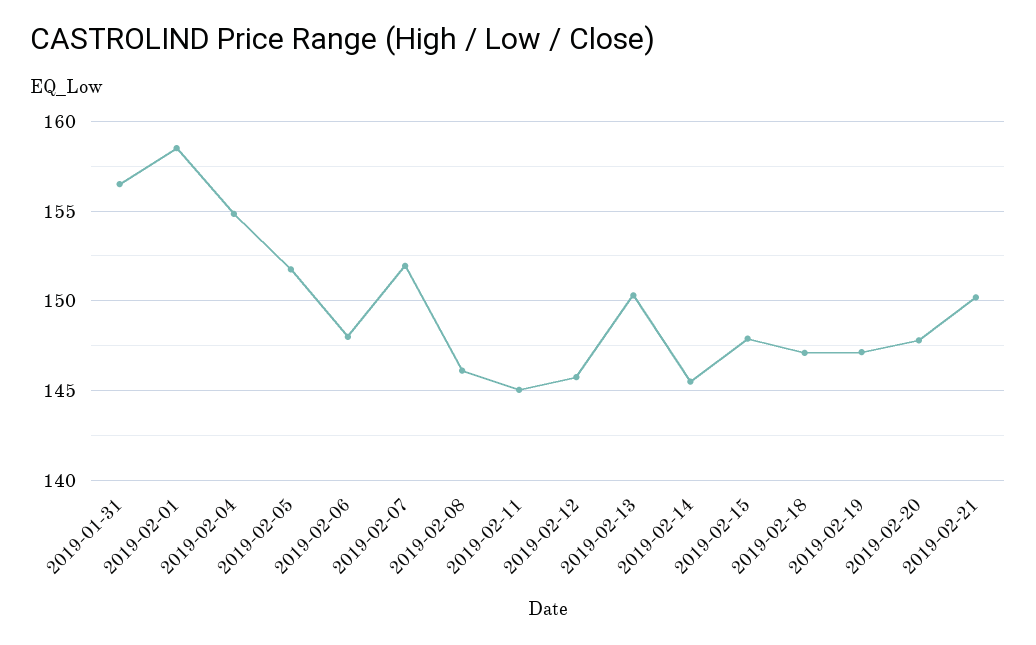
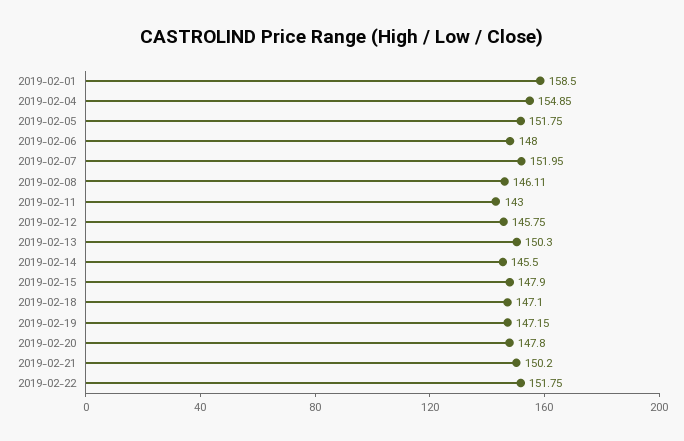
2019-01-31: 156.5 -> none
2019-02-11: 145 -> 143
2019-02-22: none -> 151.75

